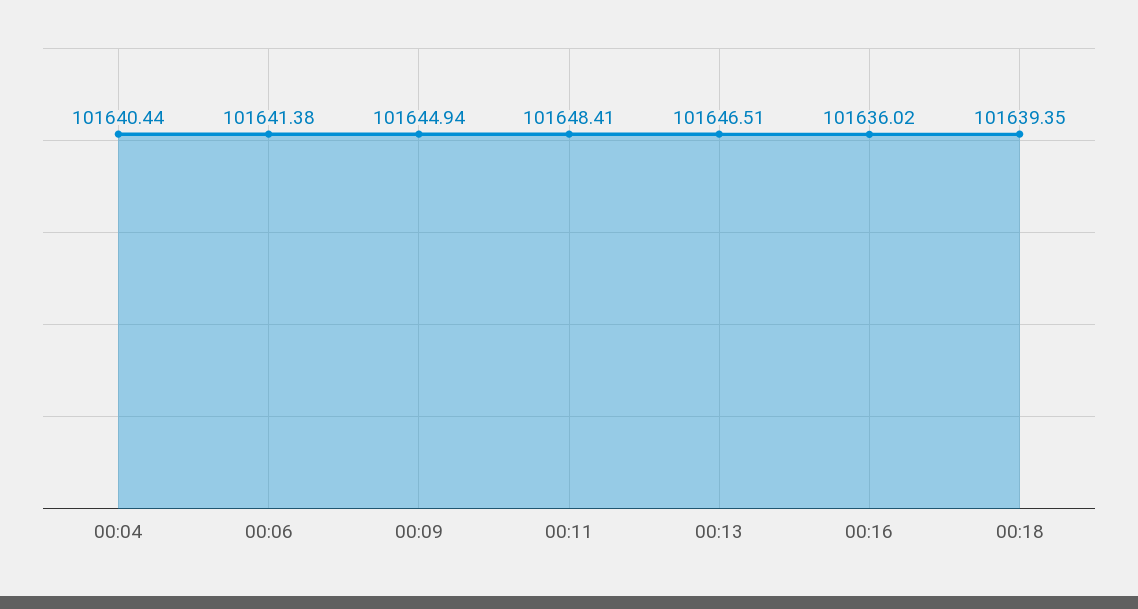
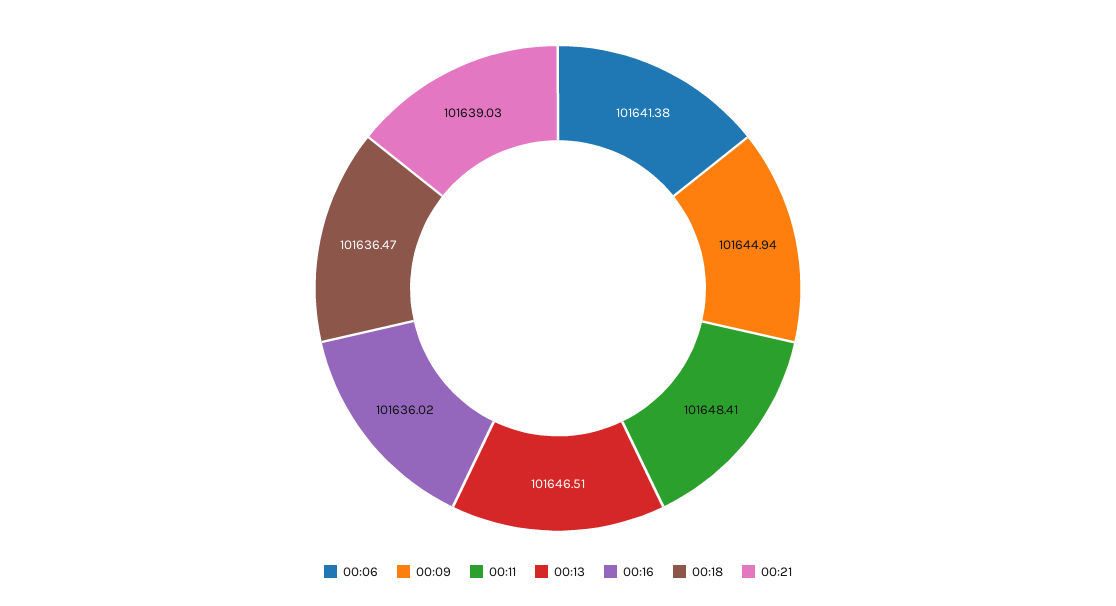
00:04: 101640.44 -> none
00:18: 101639.35 -> 101636.47
00:21: none -> 101639.03

